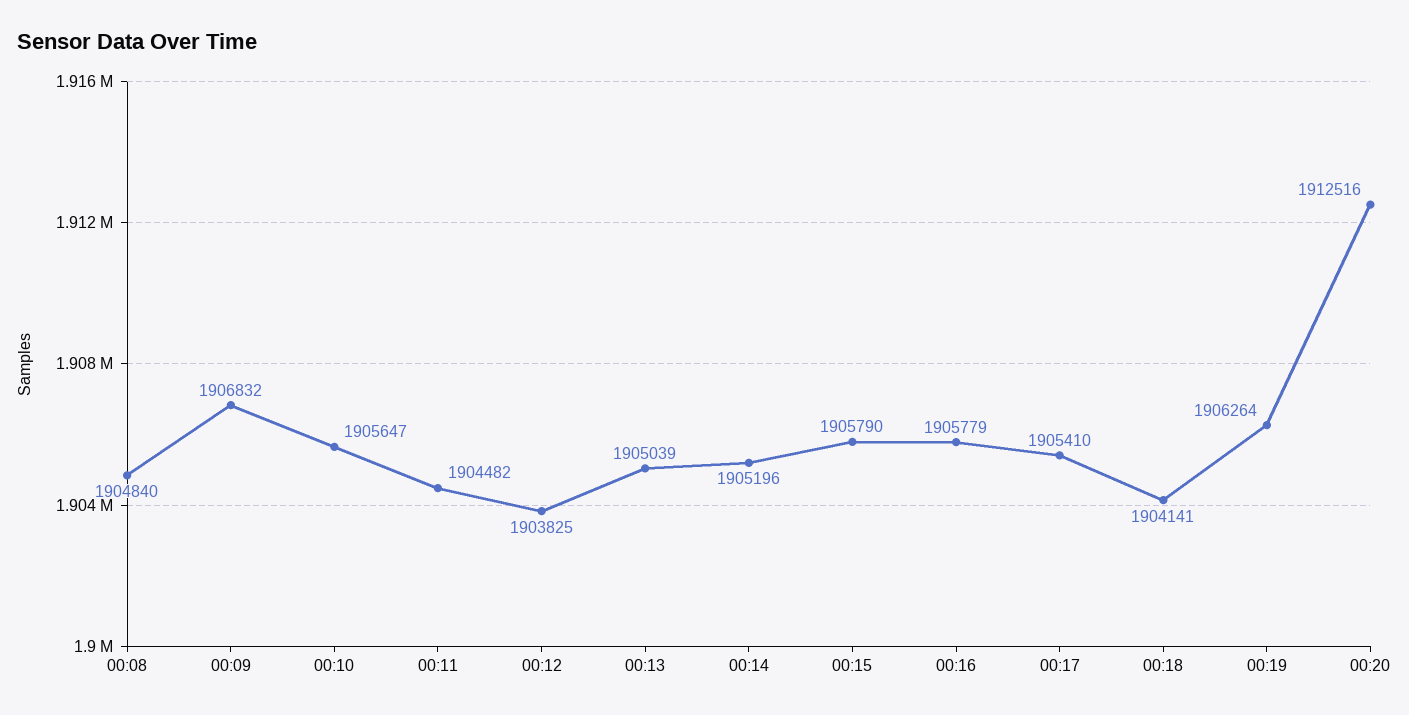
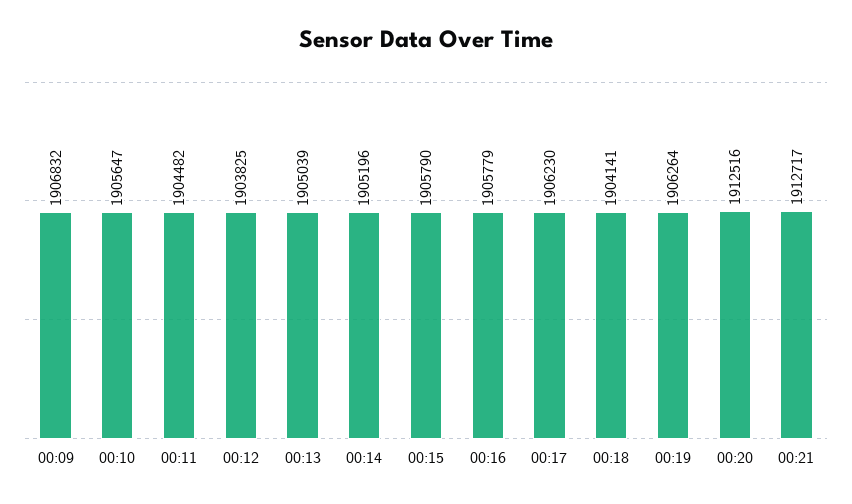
00:08: 1904840 -> none
00:17: 1905410 -> 1906230
00:21: none -> 1912717

